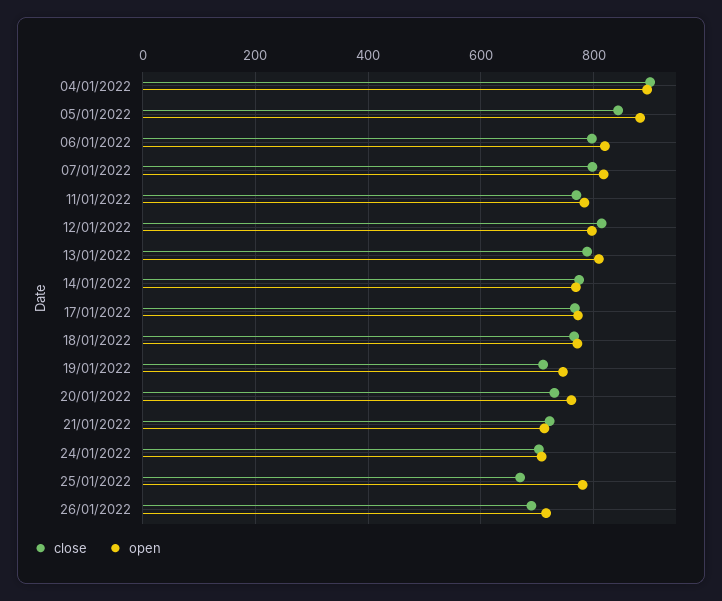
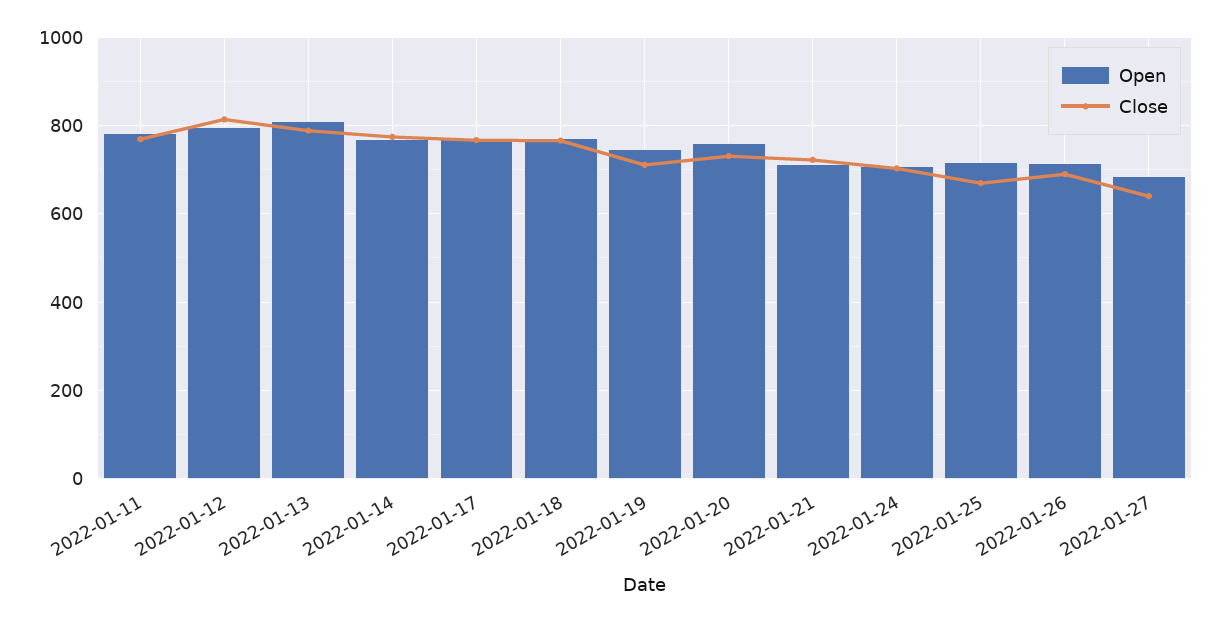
close, 04/01/2022: 900 -> none
open, 04/01/2022: 900 -> none
close, 05/01/2022: 840 -> none
open, 05/01/2022: 880 -> none
close, 06/01/2022: 800 -> none
open, 06/01/2022: 820 -> none
close, 07/01/2022: 800 -> none
open, 07/01/2022: 820 -> none
open, 25/01/2022: 780 -> 720
open, 2022-01-27: none -> 680
close, 2022-01-27: none -> 640

